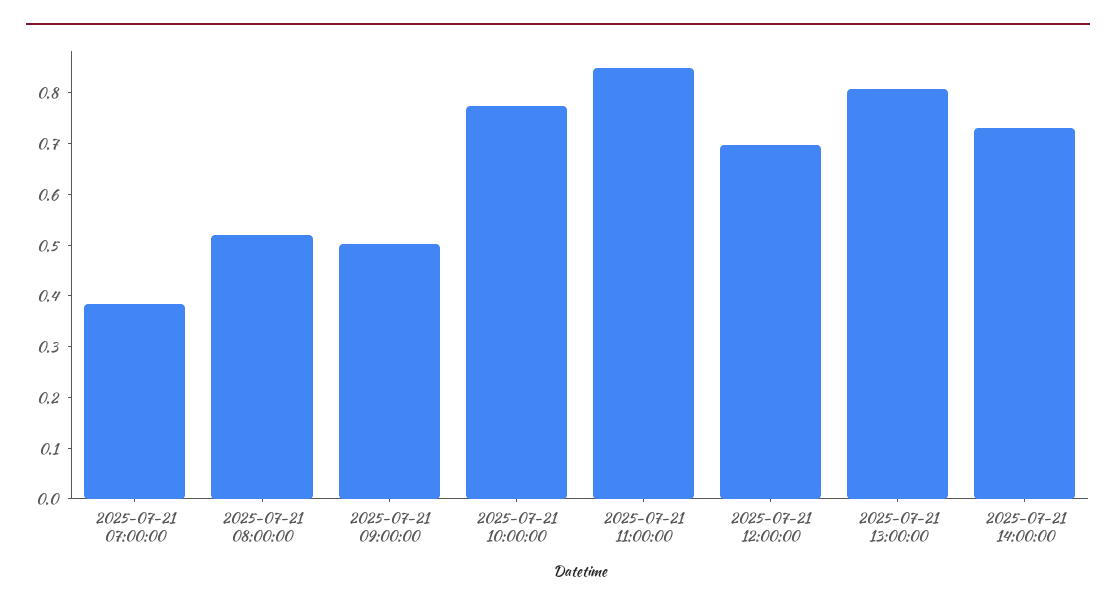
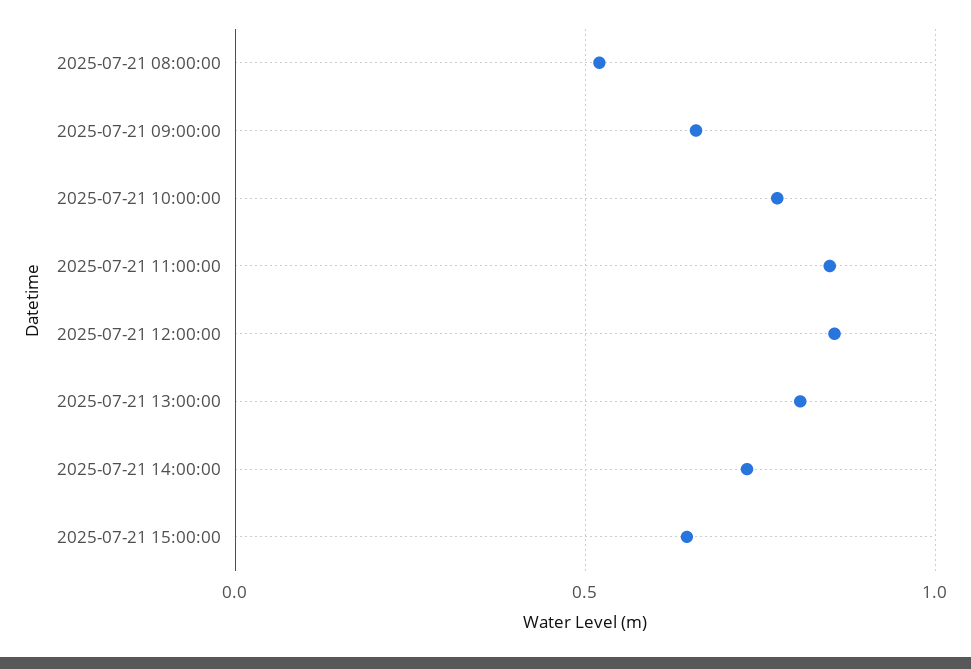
2025-07-21 07:00:00: 0.38 -> none
2025-07-21 09:00:00: 0.5 -> 0.65
2025-07-21 12:00:00: 0.7 -> 0.85
2025-07-21 15:00:00: none -> 0.65

